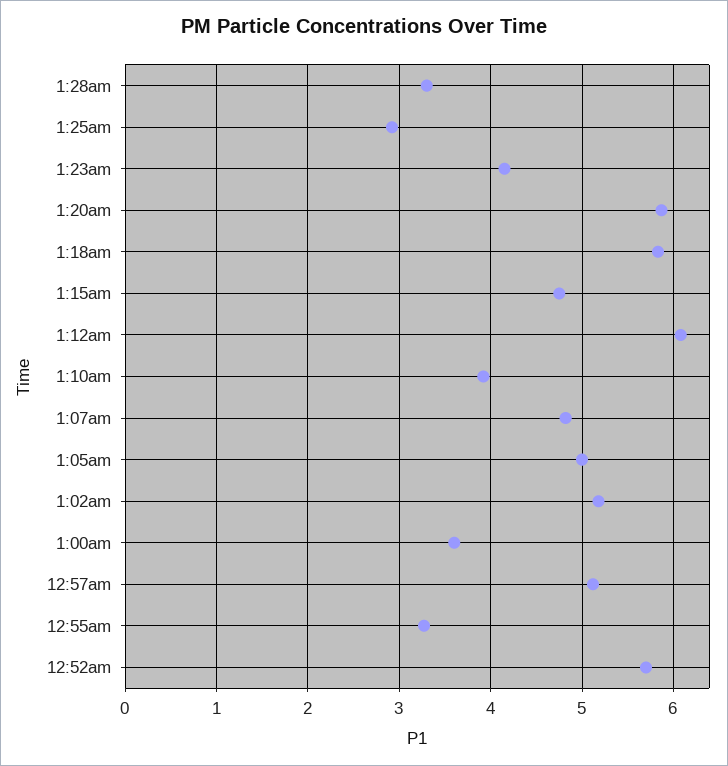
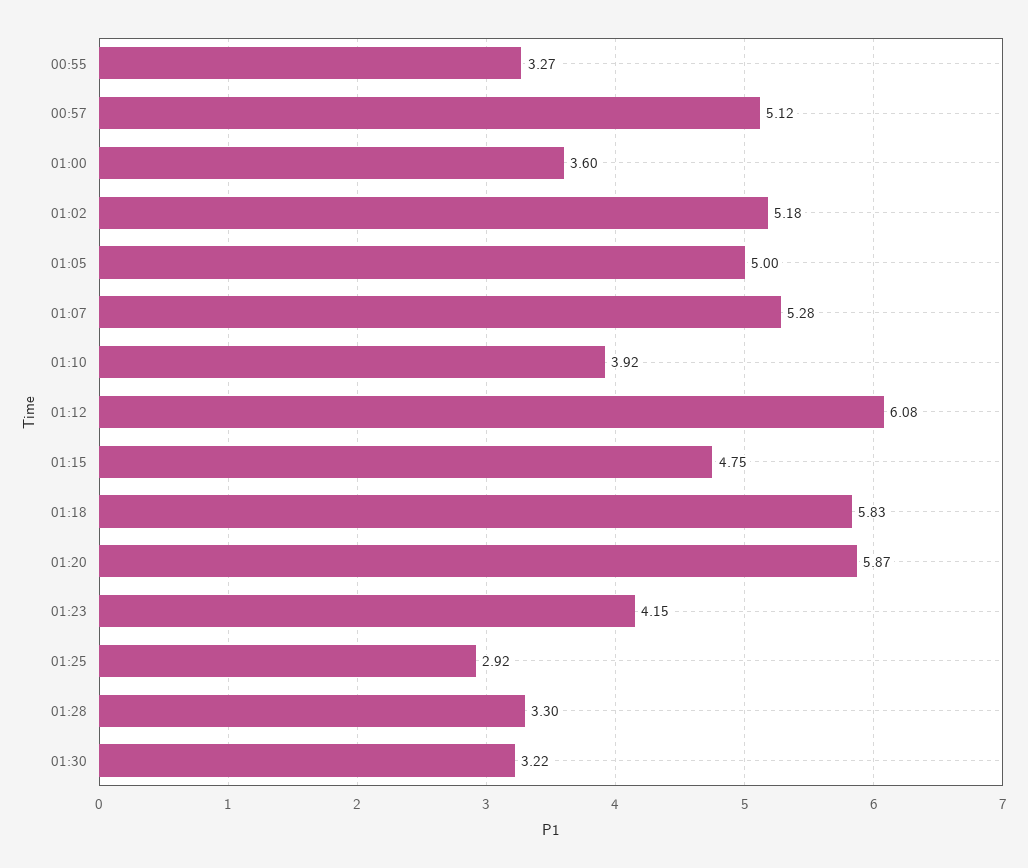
1:07am: 4.8 -> 5.28
12:52am: 5.7 -> none
01:30: none -> 3.22

